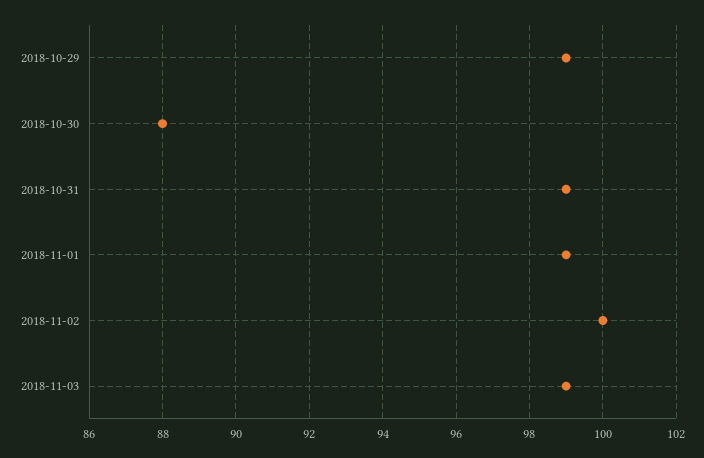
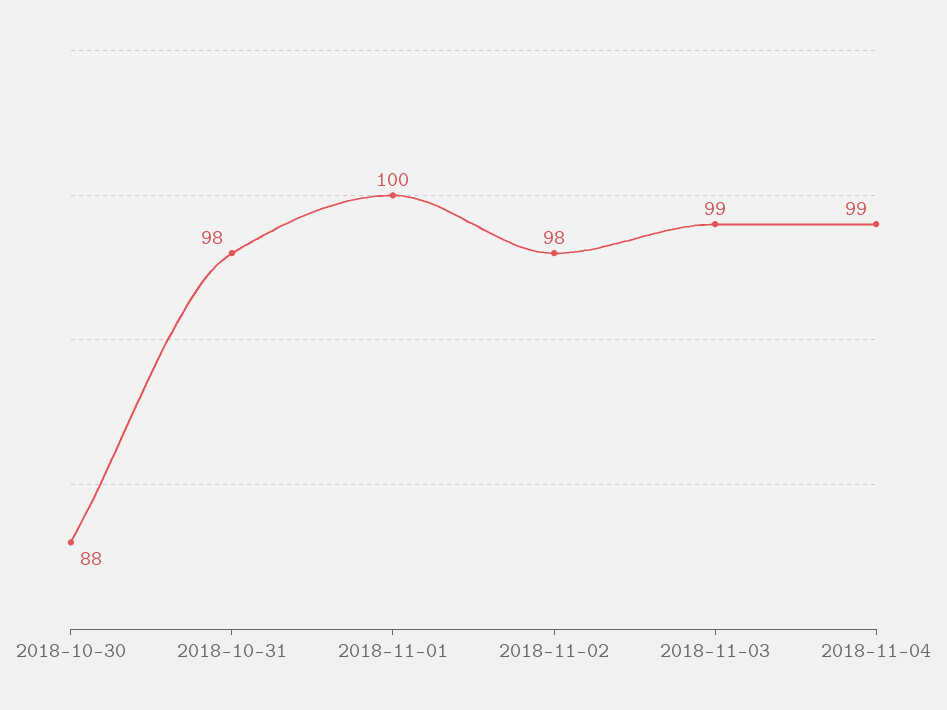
2018-10-29: 99 -> none
2018-10-31: 99 -> 98
2018-11-01: 99 -> 100
2018-11-02: 100 -> 98
2018-11-04: none -> 99

